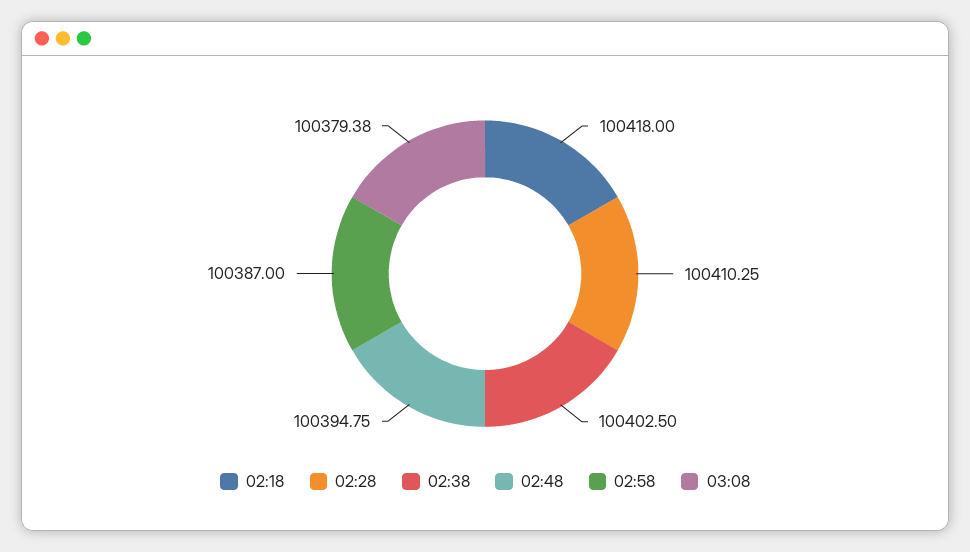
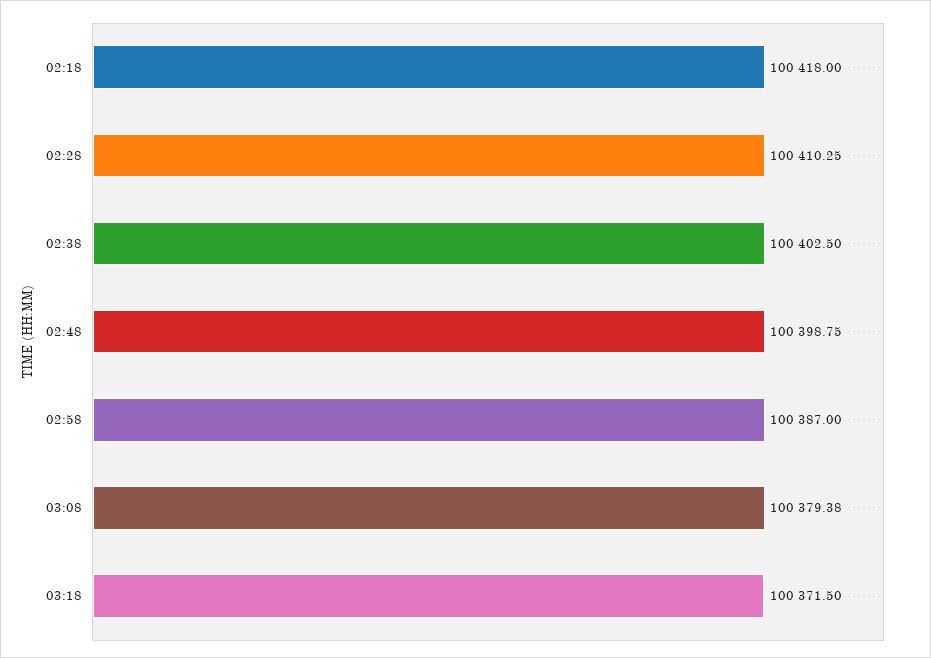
02:48: 100394.75 -> 100398.75
03:18: none -> 100371.5

